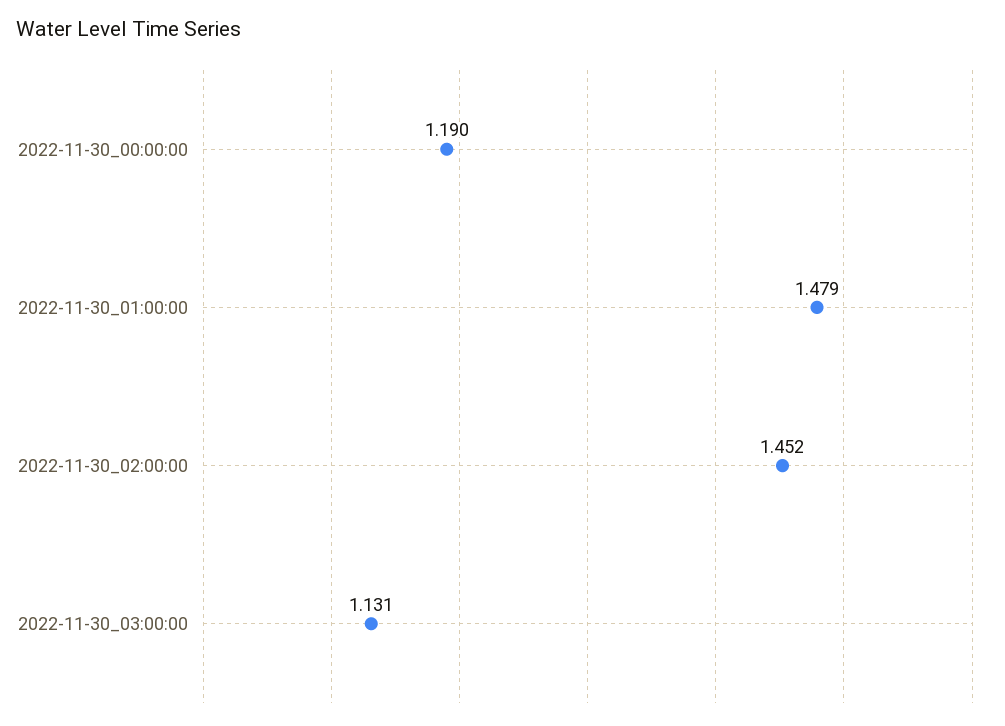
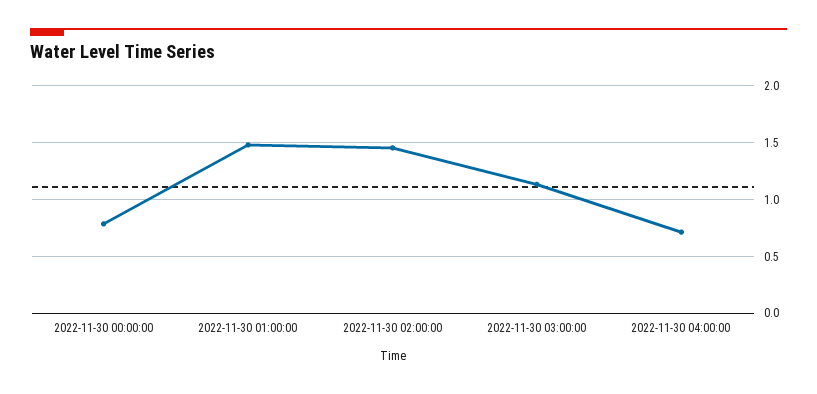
2022-11-30_00:00:00: 1.19 -> 0.8
2022-11-30 04:00:00: none -> 0.7

